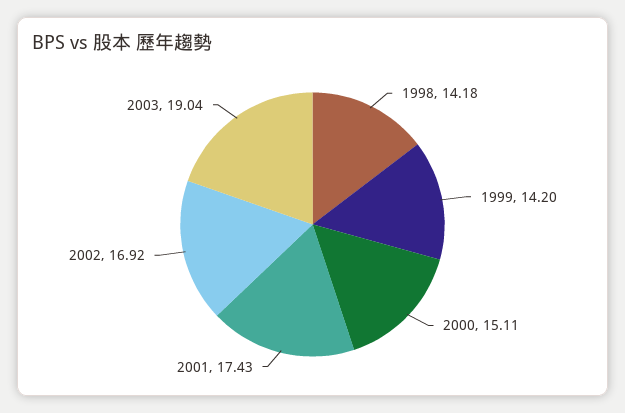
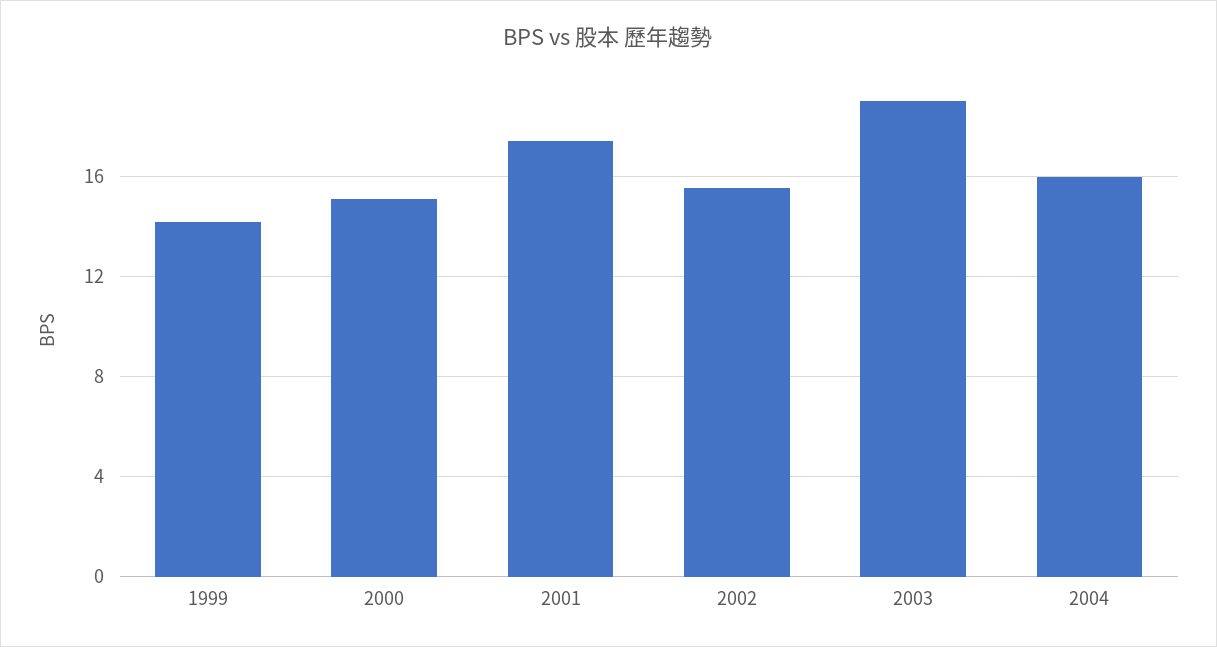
1998: 14.18 -> none
2002: 16.92 -> 15.5
2004: none -> 16

